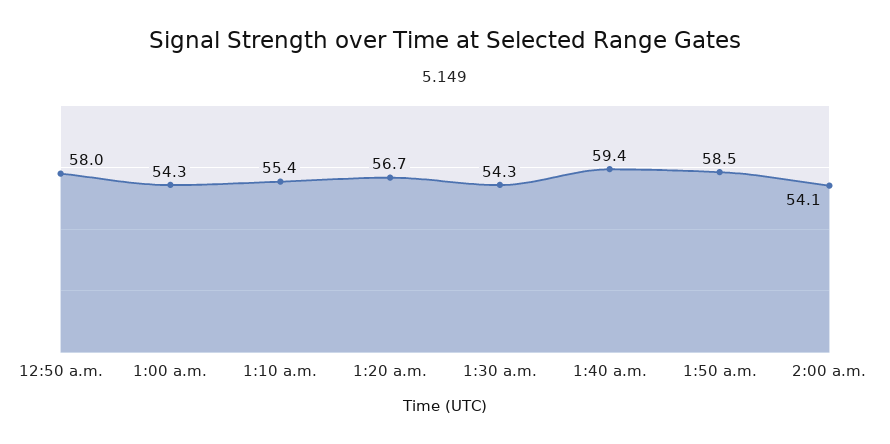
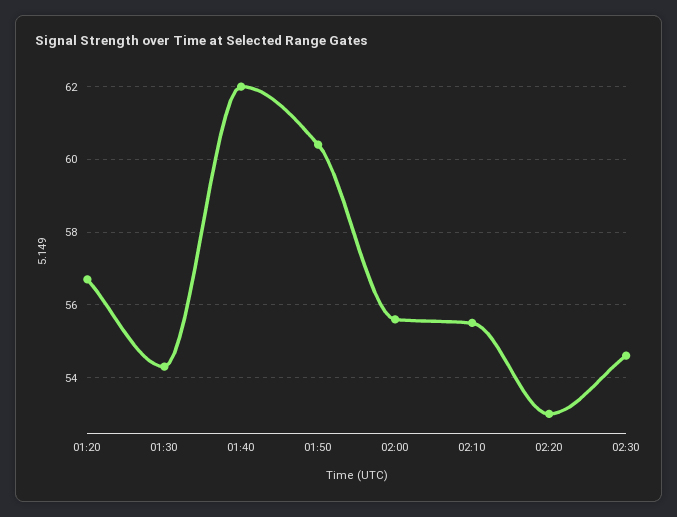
12:50 a.m.: 58 -> none
1:00 a.m.: 54.3 -> none
1:10 a.m.: 55.4 -> none
1:40 a.m.: 59.4 -> 62
1:50 a.m.: 58.5 -> 60.5
2:00 a.m.: 54.1 -> 55.5
02:10: none -> 55.5
02:20: none -> 53
02:30: none -> 54.5

